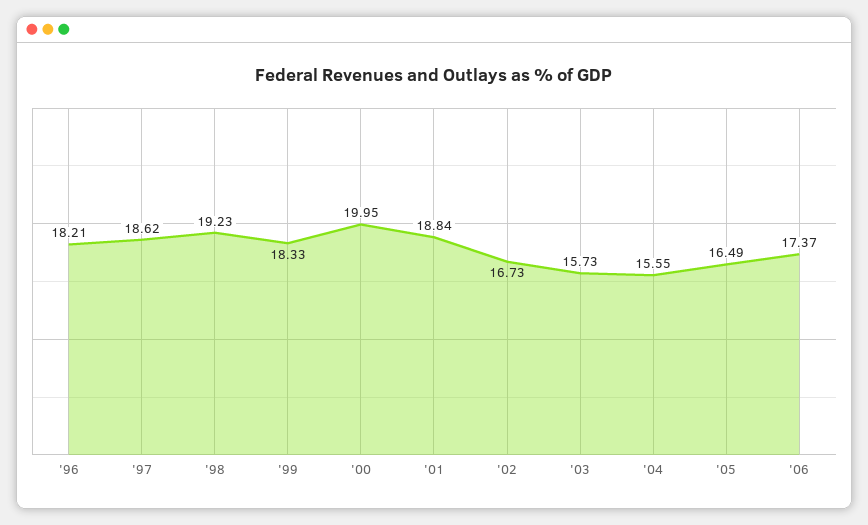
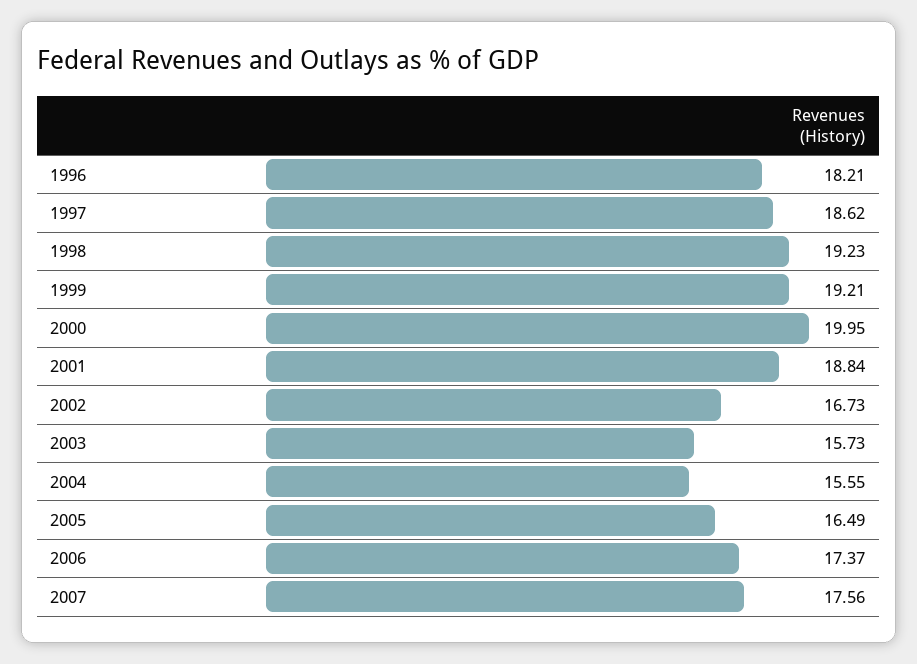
'99: 18.33 -> 19.21
2007: none -> 17.56

